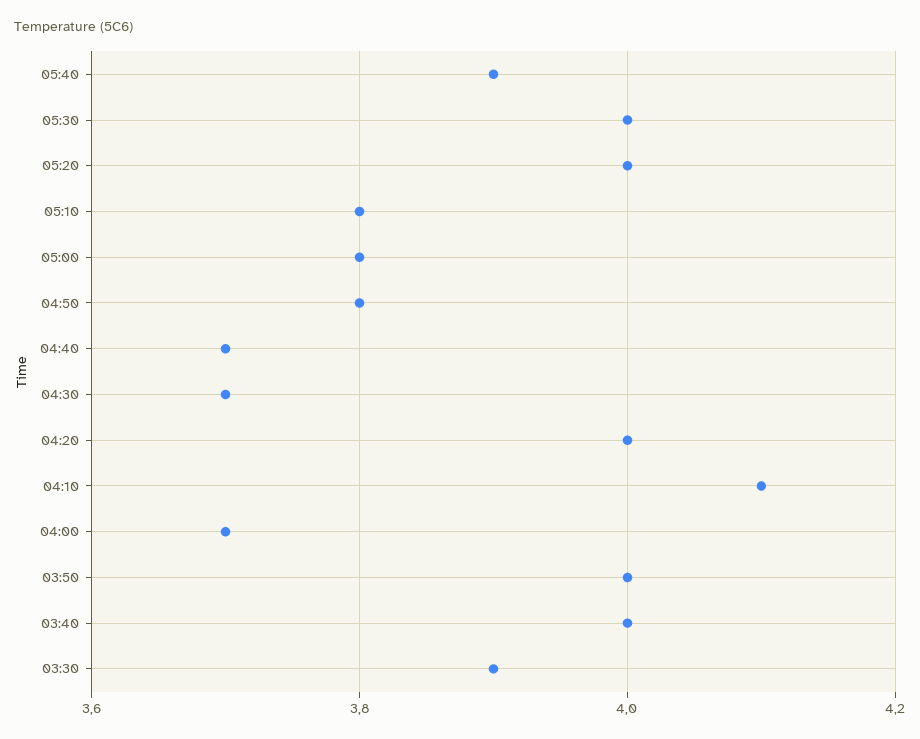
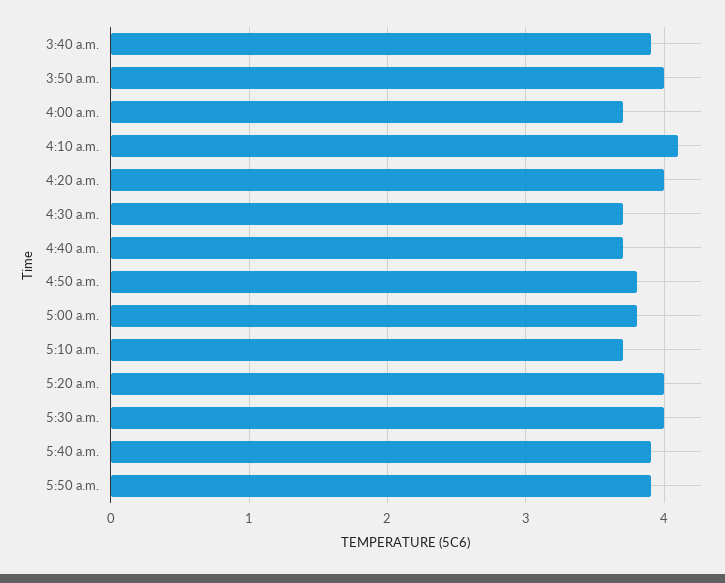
05:10: 3.8 -> 3.7
03:40: 4 -> 3.9
03:30: 3.9 -> none
5:50 a.m.: none -> 3.9

